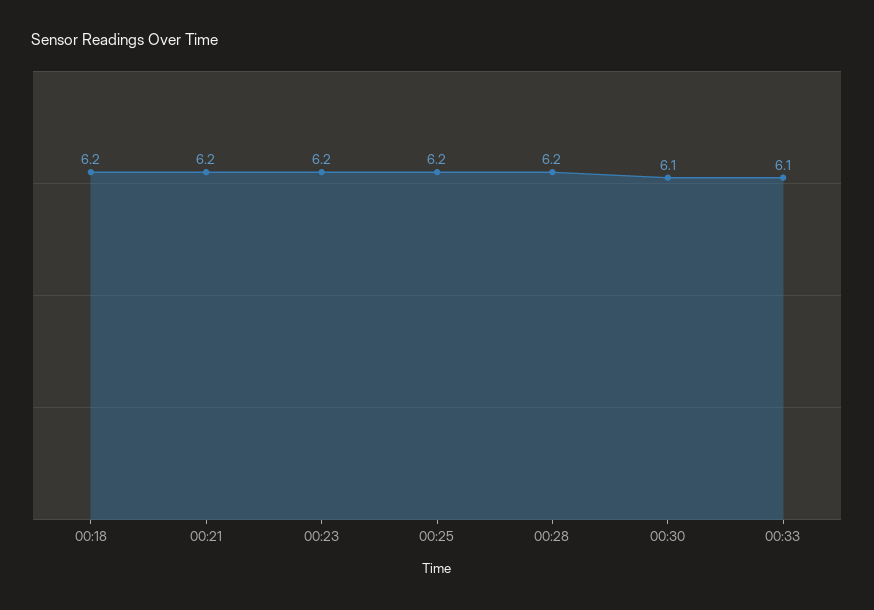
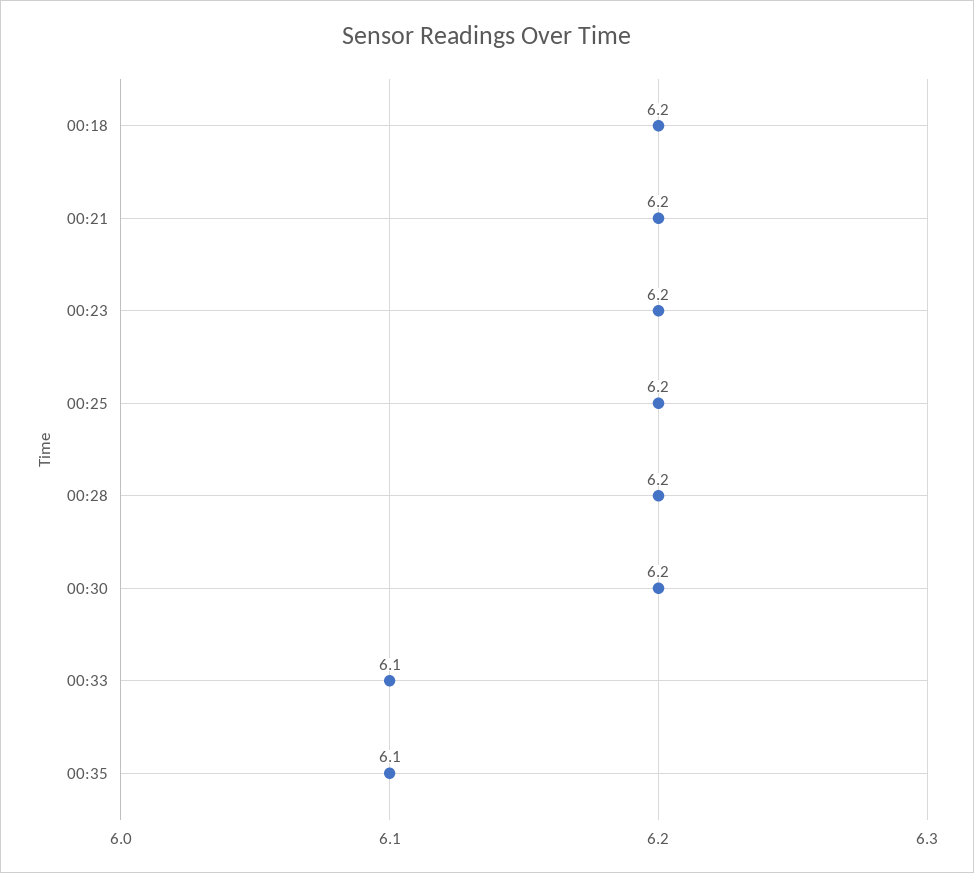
00:30: 6.1 -> 6.2
00:35: none -> 6.1

